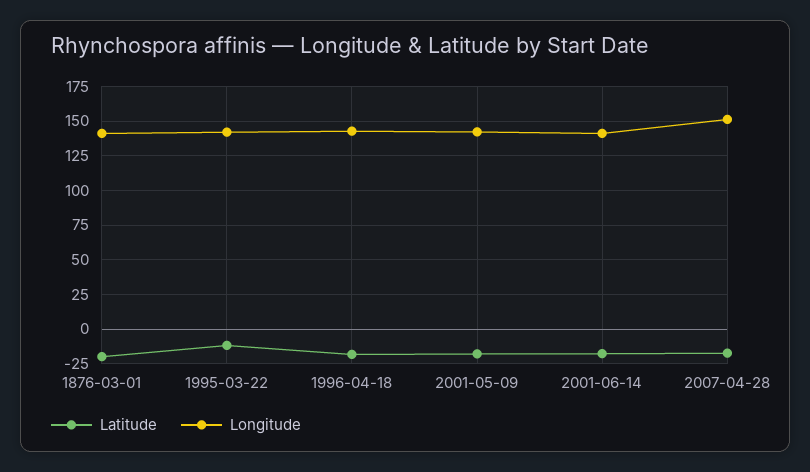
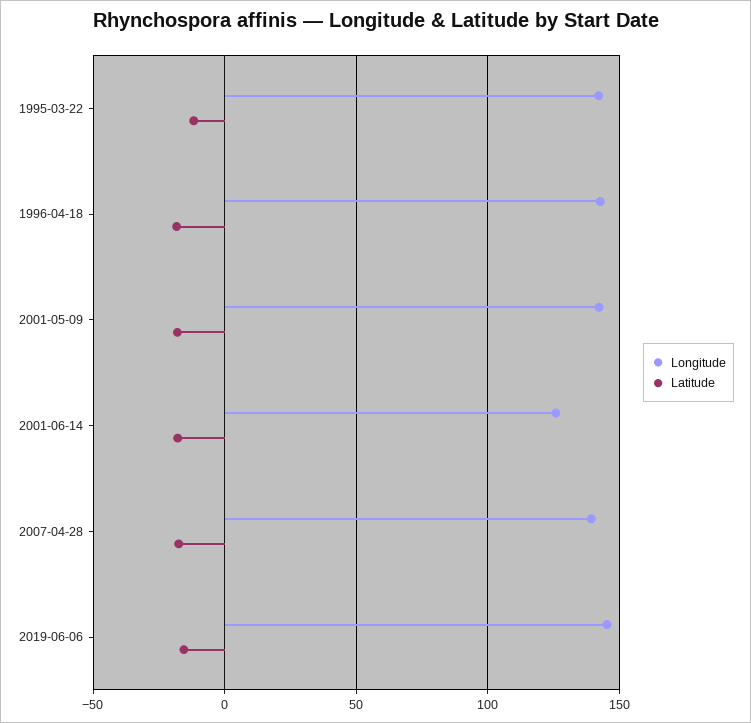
Latitude, 1876-03-01: -20 -> none
Longitude, 1876-03-01: 140 -> none
Longitude, 2001-06-14: 140 -> 125
Longitude, 2007-04-28: 150 -> 140
Longitude, 2019-06-06: none -> 145
Latitude, 2019-06-06: none -> -15

